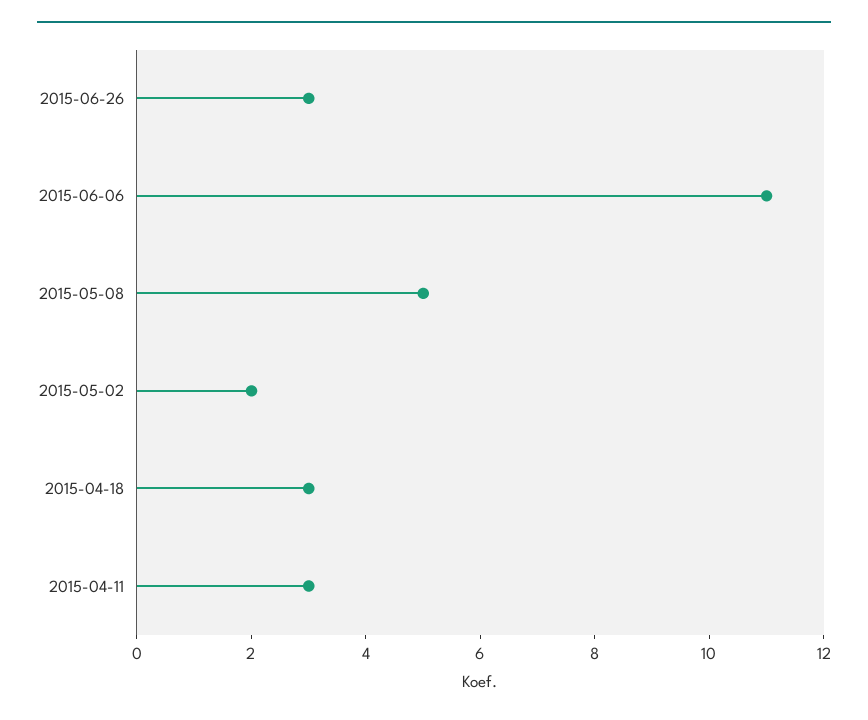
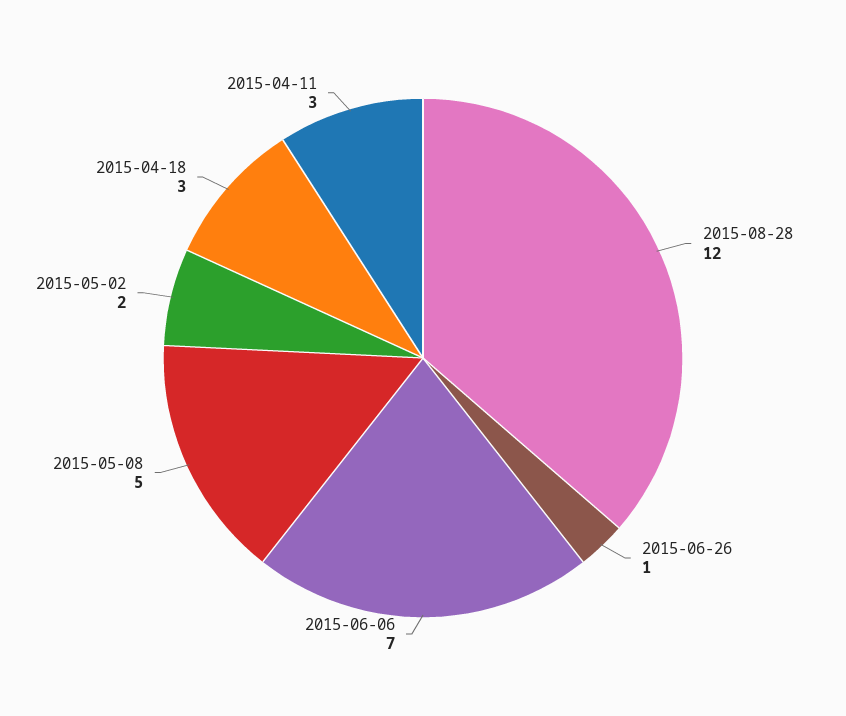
2015-06-26: 3 -> 1
2015-06-06: 11 -> 7
2015-08-28: none -> 12

